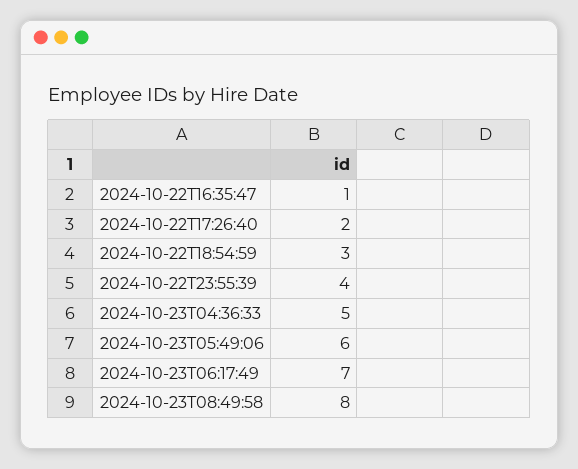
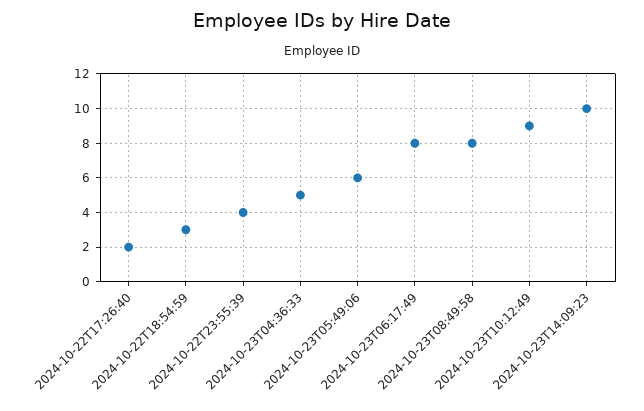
2024-10-22T16:35:47: 1 -> none
2024-10-23T06:17:49: 7 -> 8
2024-10-23T10:12:49: none -> 9
2024-10-23T14:09:23: none -> 10

